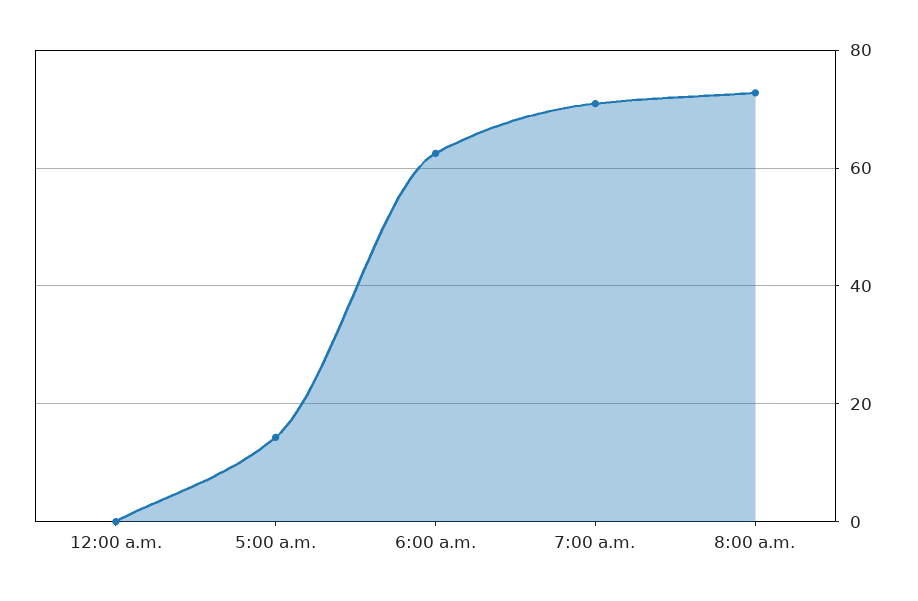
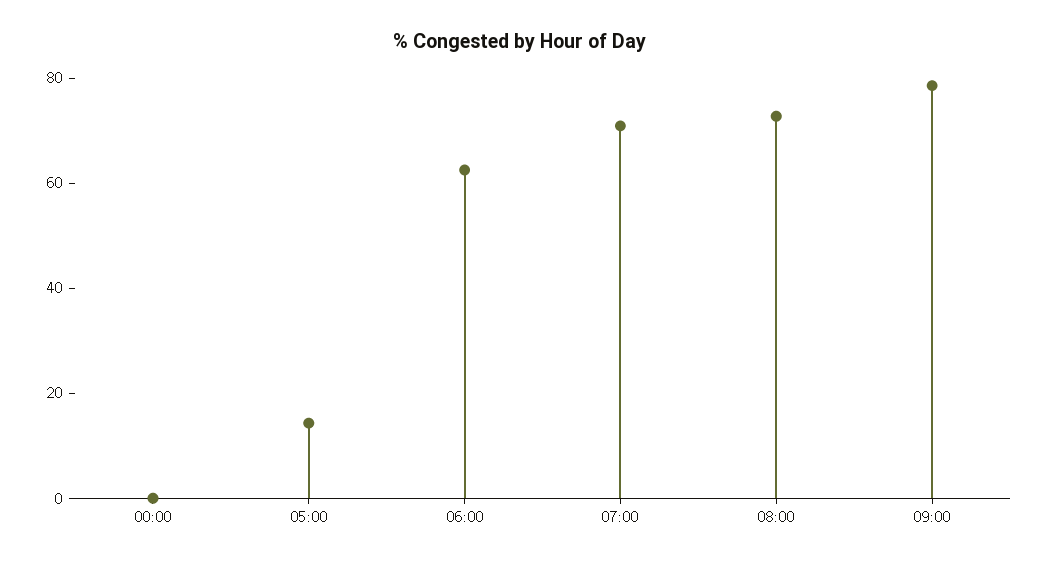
09:00: none -> 80

